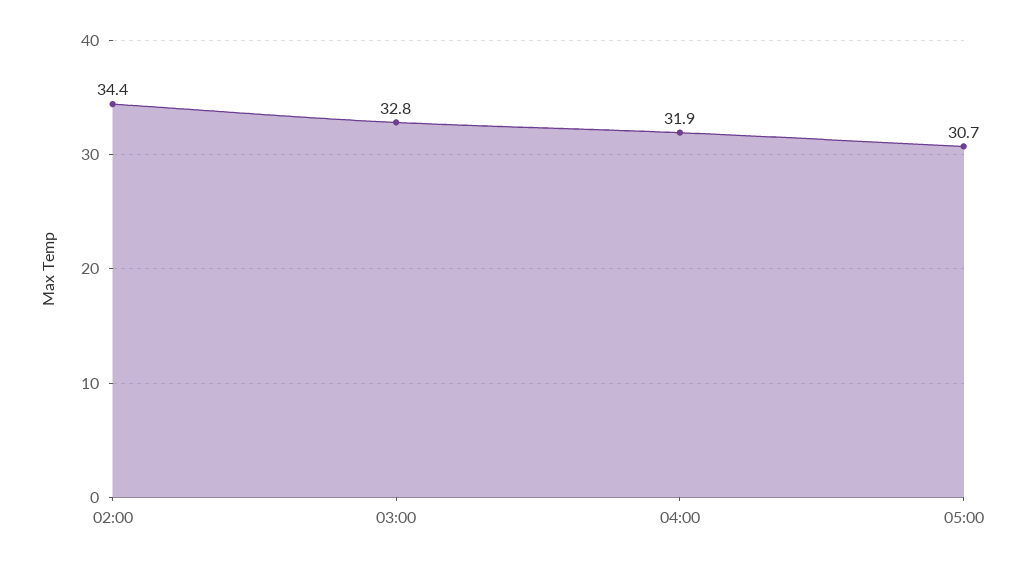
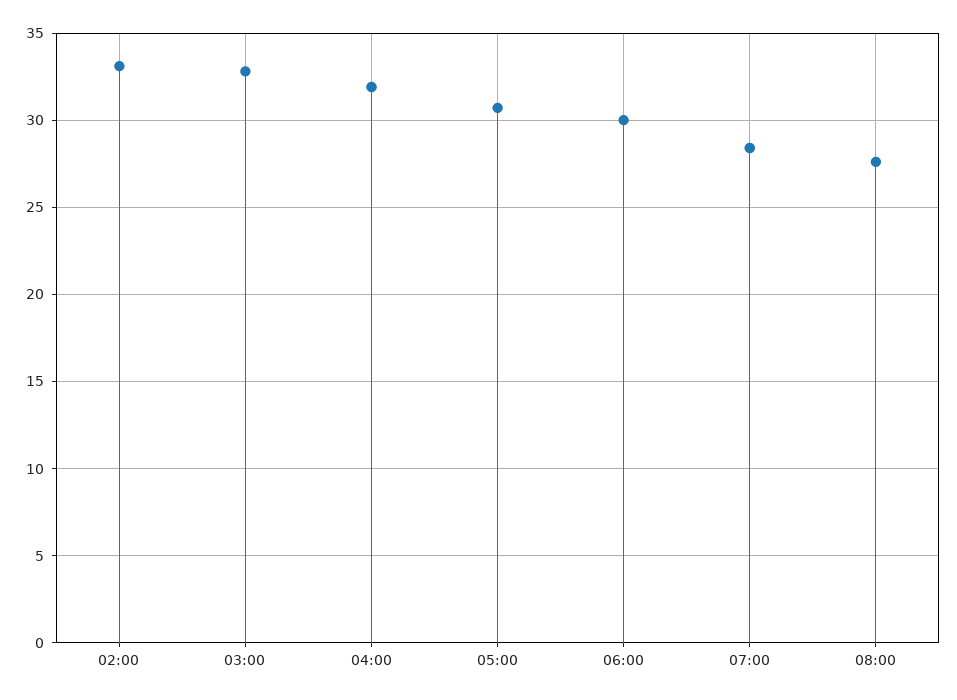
02:00: 34.4 -> 33
06:00: none -> 30
07:00: none -> 28.5
08:00: none -> 27.5

